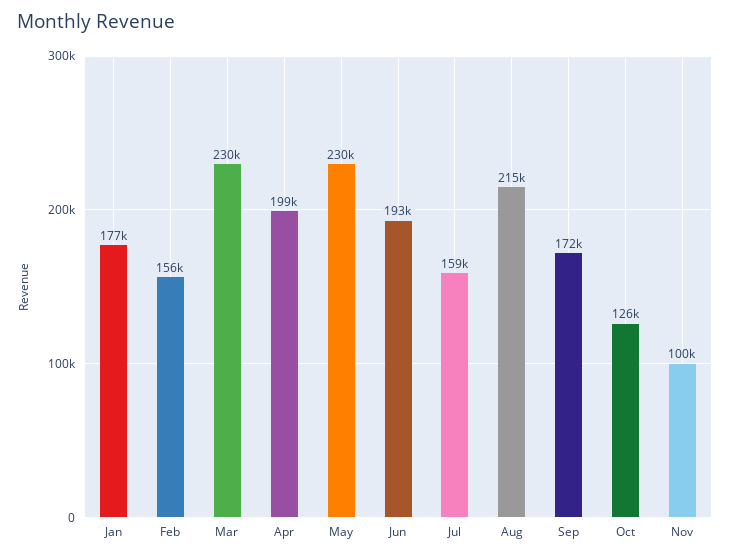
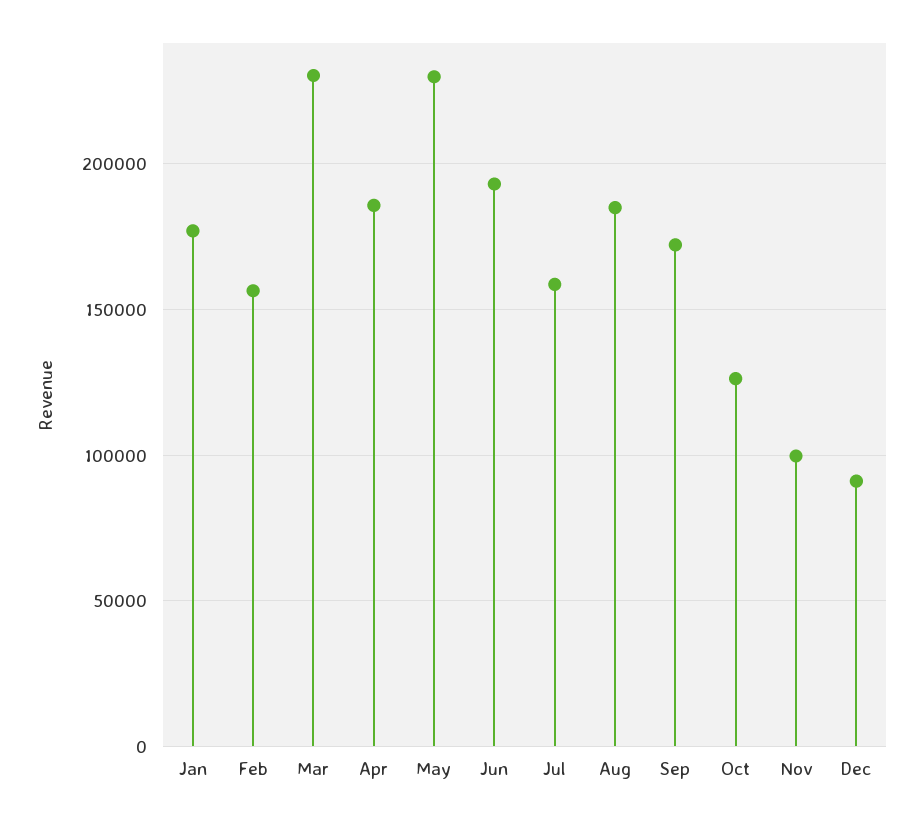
Apr: 199000 -> 185000
Aug: 215000 -> 185000
Dec: none -> 90000

